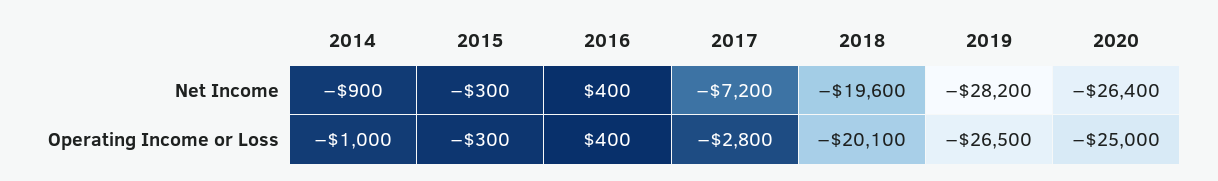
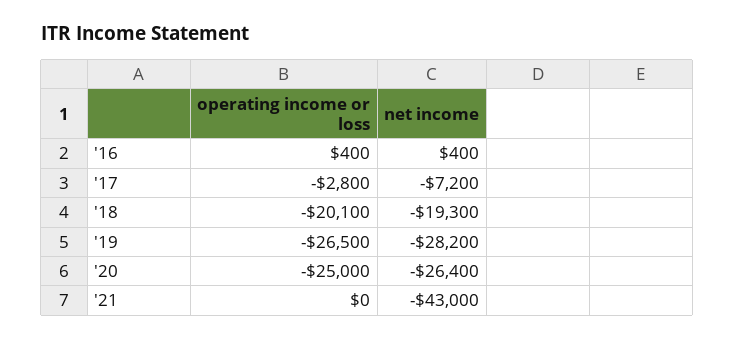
2014, Net Income: -900 -> none
2015, Net Income: -300 -> none
2018, Net Income: -19600 -> -19300
2014, Operating Income or Loss: -1000 -> none
2015, Operating Income or Loss: -300 -> none
'21, Operating Income or Loss: none -> 0
'21, Net Income: none -> -43000

